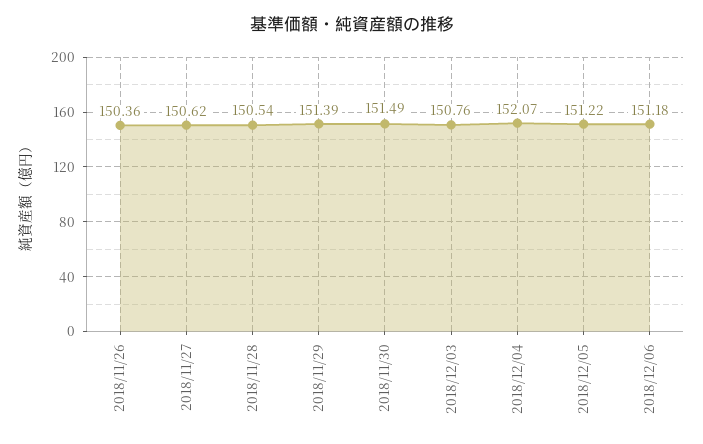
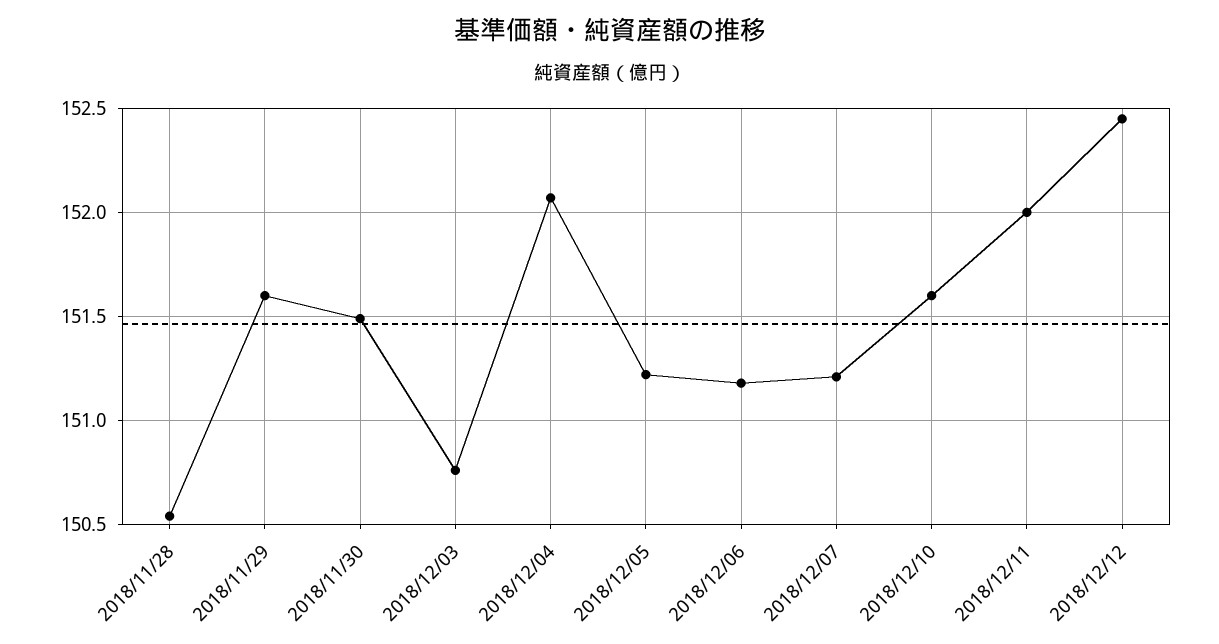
2018/11/26: 150.36 -> none
2018/11/27: 150.62 -> none
2018/11/29: 151.39 -> 151.6
2018/12/07: none -> 151.2
2018/12/10: none -> 151.6
2018/12/11: none -> 152
2018/12/12: none -> 152.45

